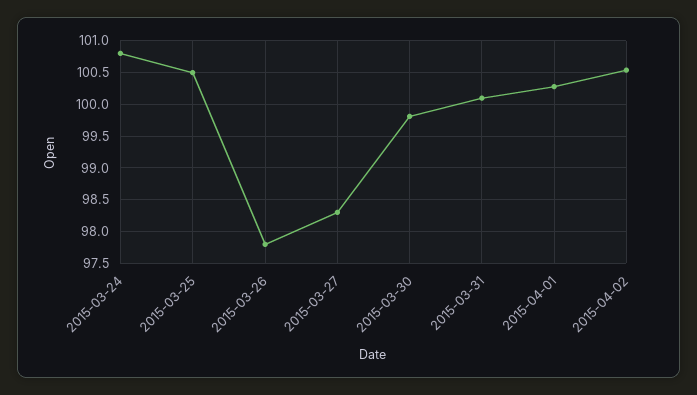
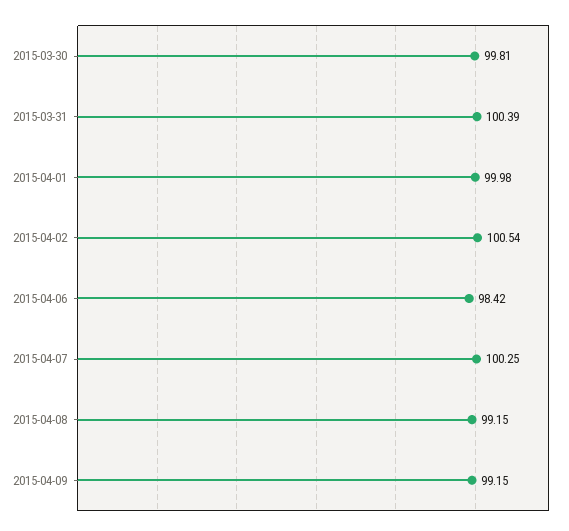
2015-03-24: 100.8 -> none
2015-03-25: 100.5 -> none
2015-03-26: 97.8 -> none
2015-03-27: 98.3 -> none
2015-03-31: 100.1 -> 100.39
2015-04-01: 100.3 -> 99.98
2015-04-06: none -> 98.42
2015-04-07: none -> 100.25
2015-04-08: none -> 99.15
2015-04-09: none -> 99.15

